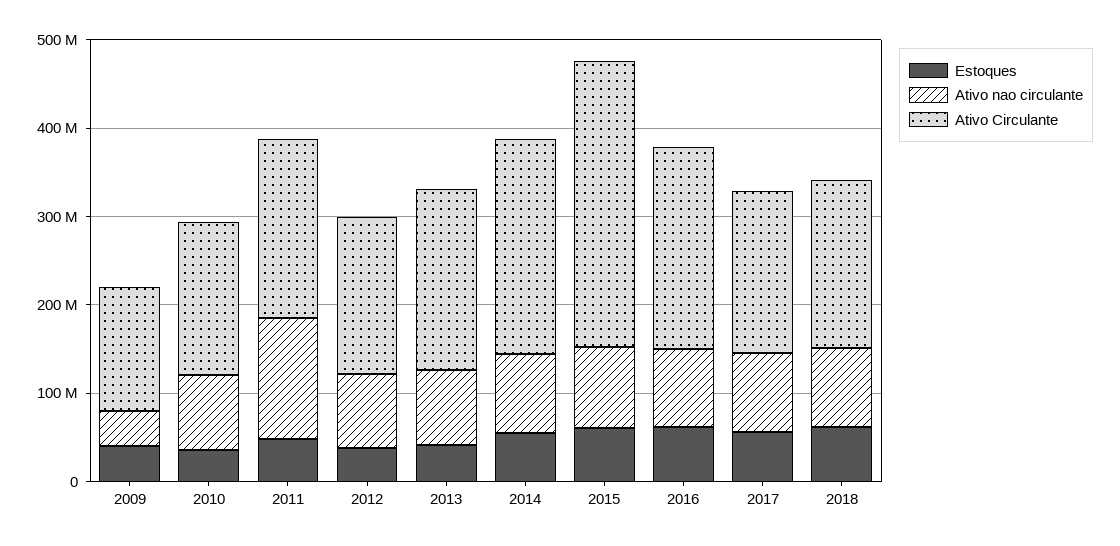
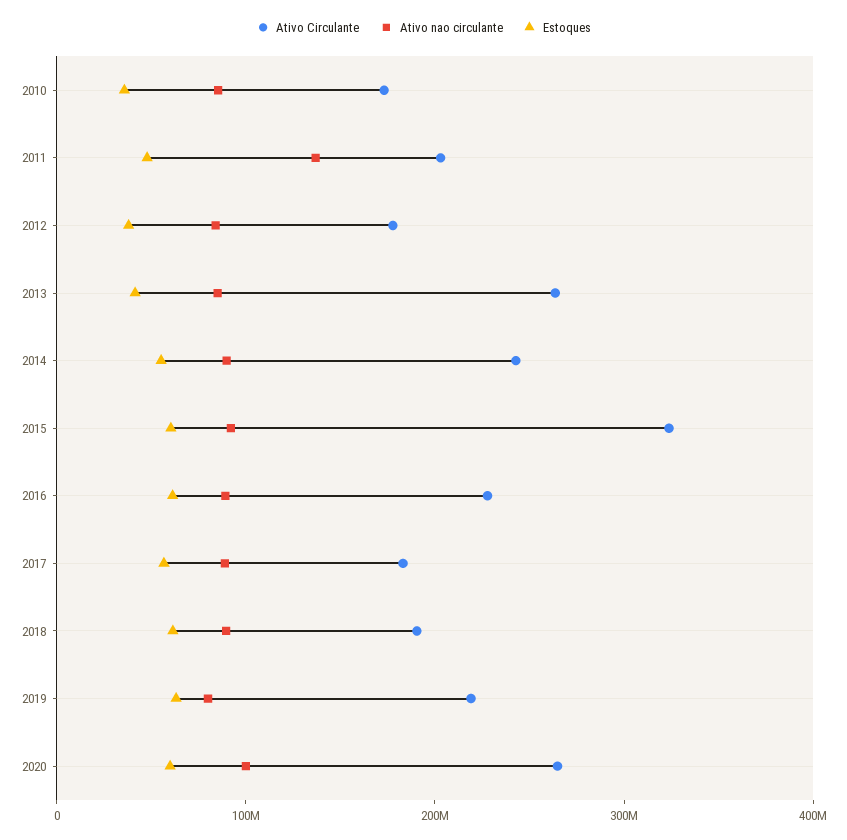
Estoques, 2009: 40000000 -> none
Ativo nao circulante, 2009: 40000000 -> none
Ativo Circulante, 2009: 140000000 -> none
Ativo Circulante, 2013: 200000000 -> 260000000
Ativo Circulante, 2019: none -> 220000000
Ativo nao circulante, 2019: none -> 80000000
Estoques, 2019: none -> 60000000
Ativo Circulante, 2020: none -> 260000000
Ativo nao circulante, 2020: none -> 100000000
Estoques, 2020: none -> 60000000

